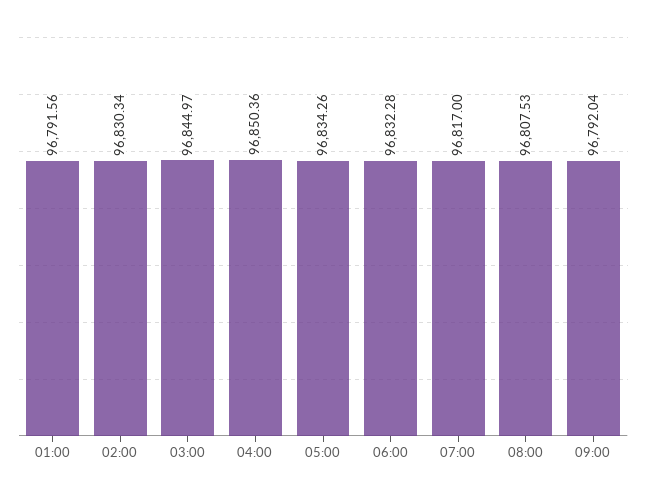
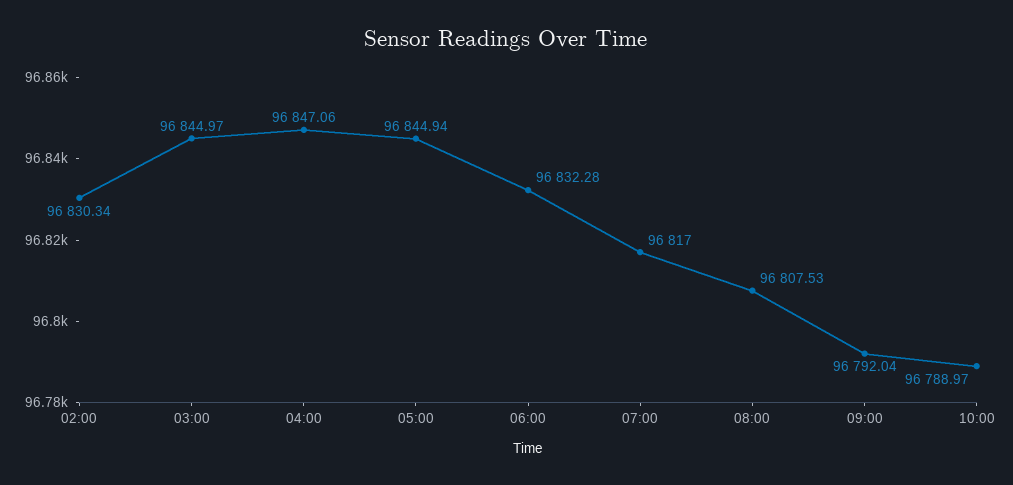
01:00: 96791.56 -> none
04:00: 96850.36 -> 96847.06
05:00: 96834.26 -> 96844.94
10:00: none -> 96788.97

